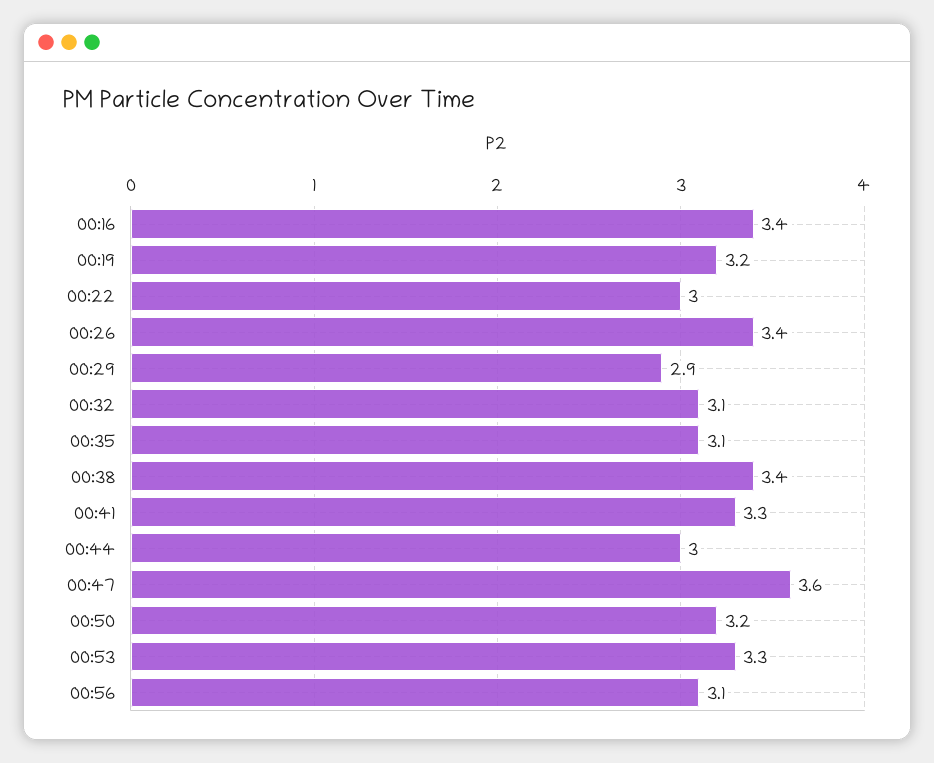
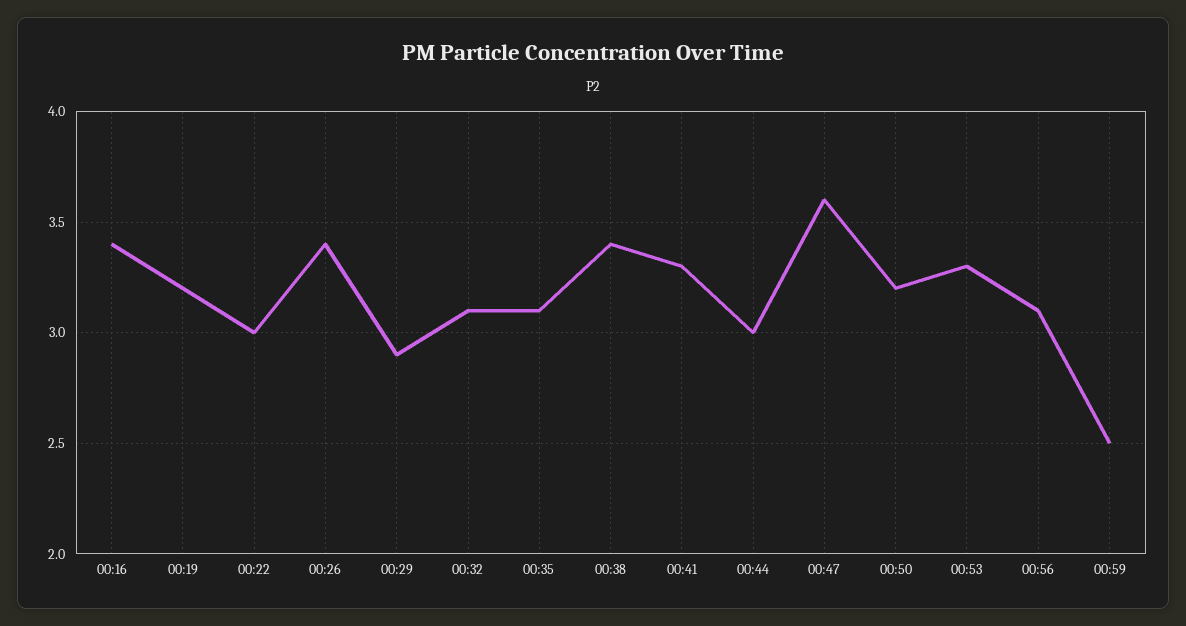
00:59: none -> 2.5

